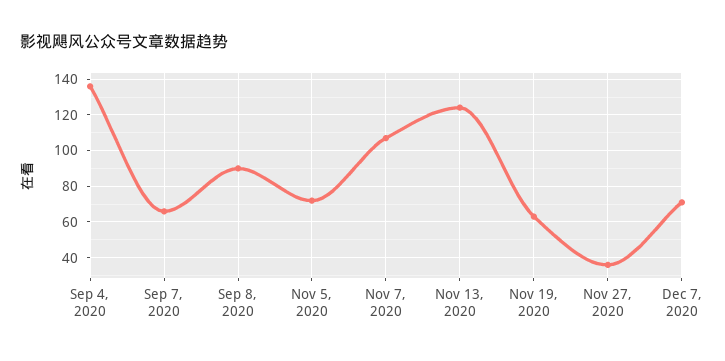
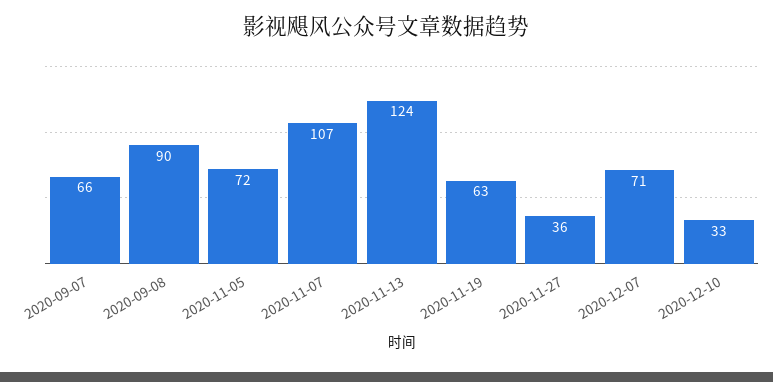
Sep 4, 2020: 135 -> none
2020-12-10: none -> 33

